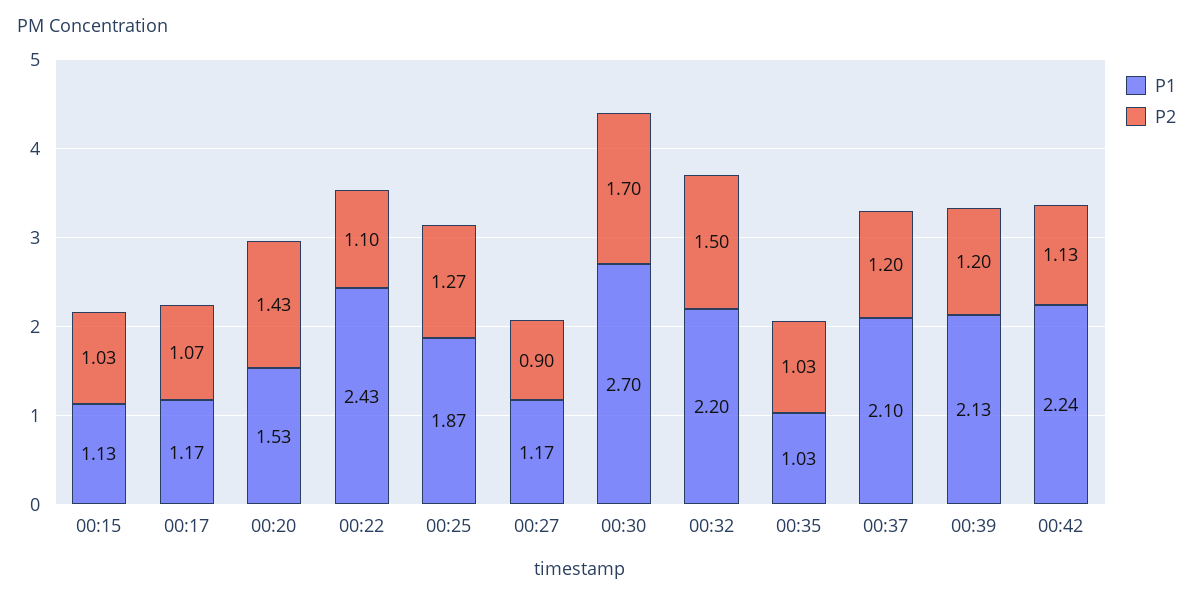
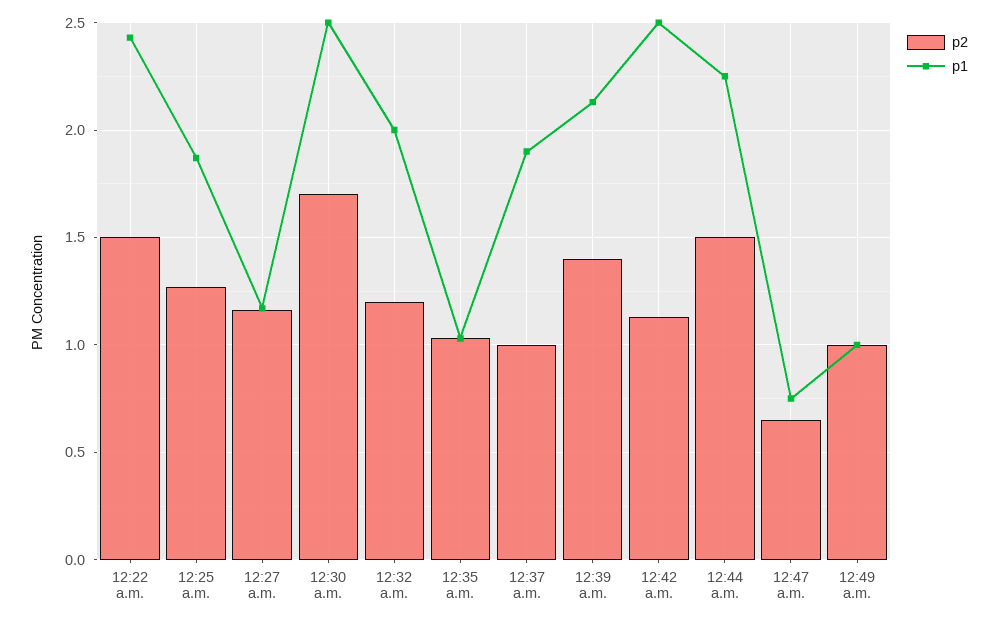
P1, 00:15: 1.13 -> none
P2, 00:15: 1.03 -> none
P1, 00:17: 1.17 -> none
P2, 00:17: 1.07 -> none
P1, 00:20: 1.53 -> none
P2, 00:20: 1.43 -> none
P2, 00:22: 1.1 -> 1.5
P2, 00:27: 0.9 -> 1.15
P1, 00:30: 2.7 -> 2.5
P1, 00:32: 2.2 -> 2
P2, 00:32: 1.5 -> 1.2
P1, 00:37: 2.1 -> 1.9
P2, 00:37: 1.2 -> 1
P2, 00:39: 1.2 -> 1.4
P1, 00:42: 2.24 -> 2.5
P2, 12:44 a.m.: none -> 1.5
P1, 12:44 a.m.: none -> 2.25
P2, 12:47 a.m.: none -> 0.65
P1, 12:47 a.m.: none -> 0.75
P2, 12:49 a.m.: none -> 1
P1, 12:49 a.m.: none -> 1

